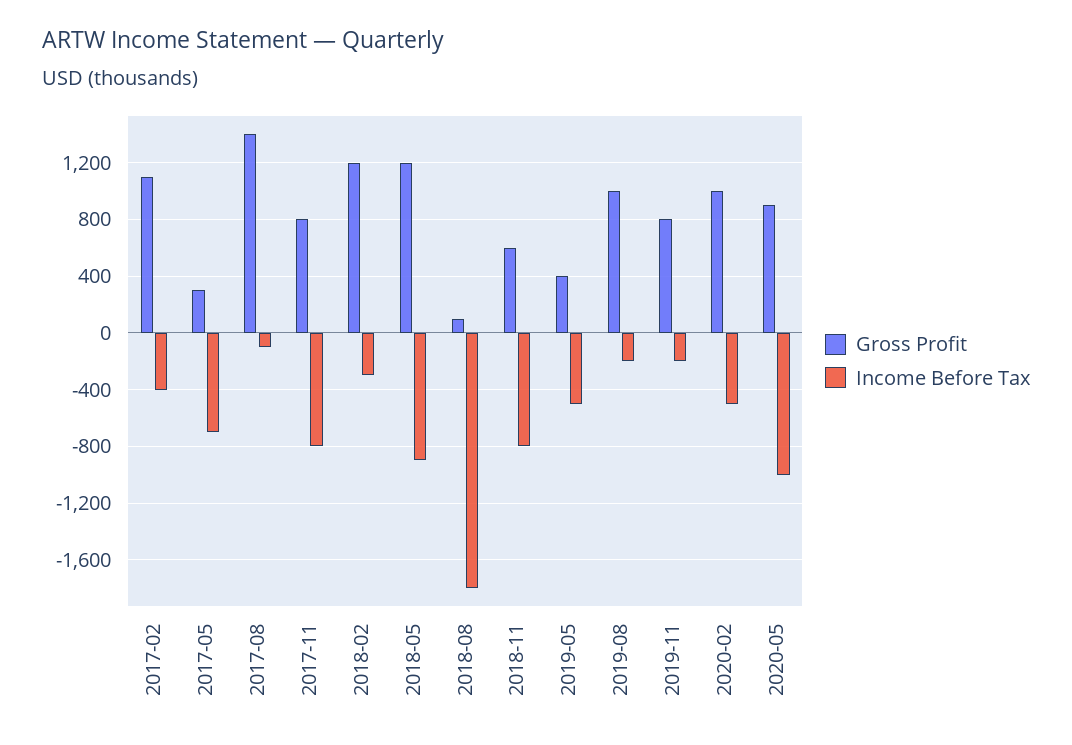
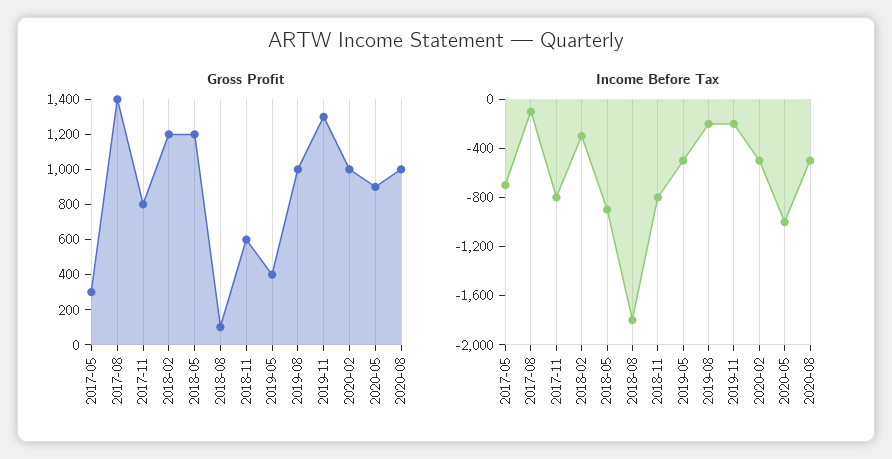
Gross Profit, 2017-02: 1100 -> none
Income Before Tax, 2017-02: -400 -> none
Gross Profit, 2019-11: 800 -> 1300
Gross Profit, 2020-08: none -> 1000
Income Before Tax, 2020-08: none -> -500

